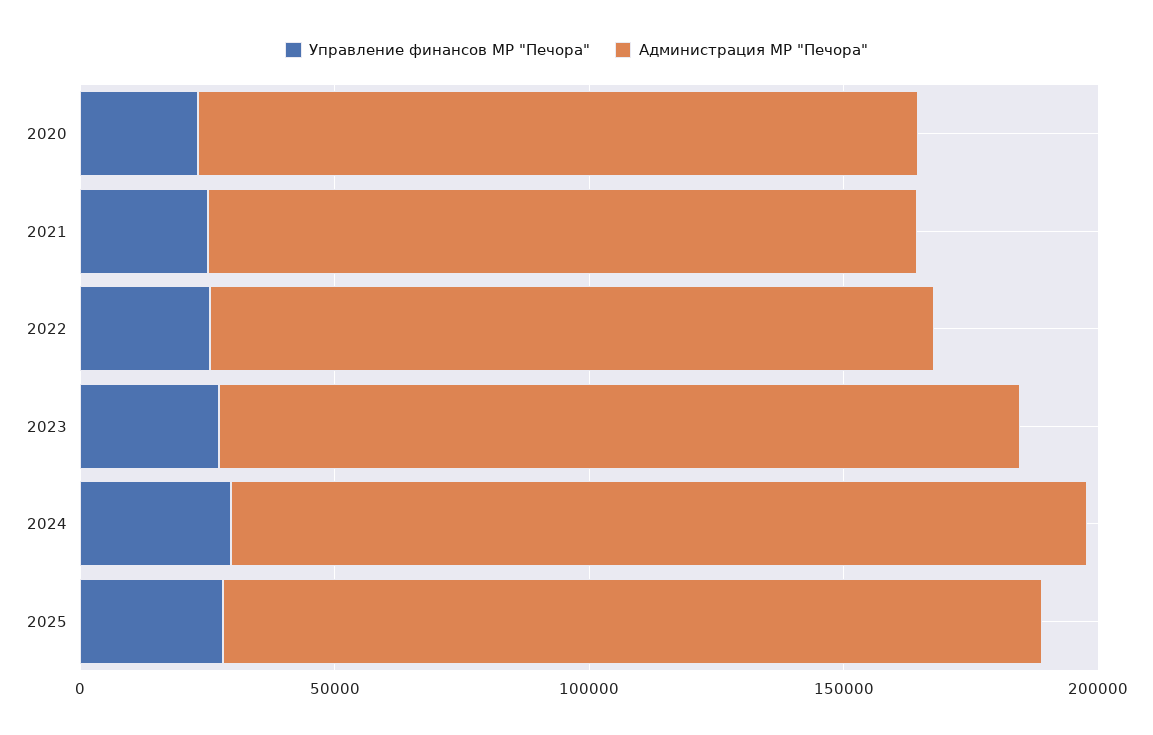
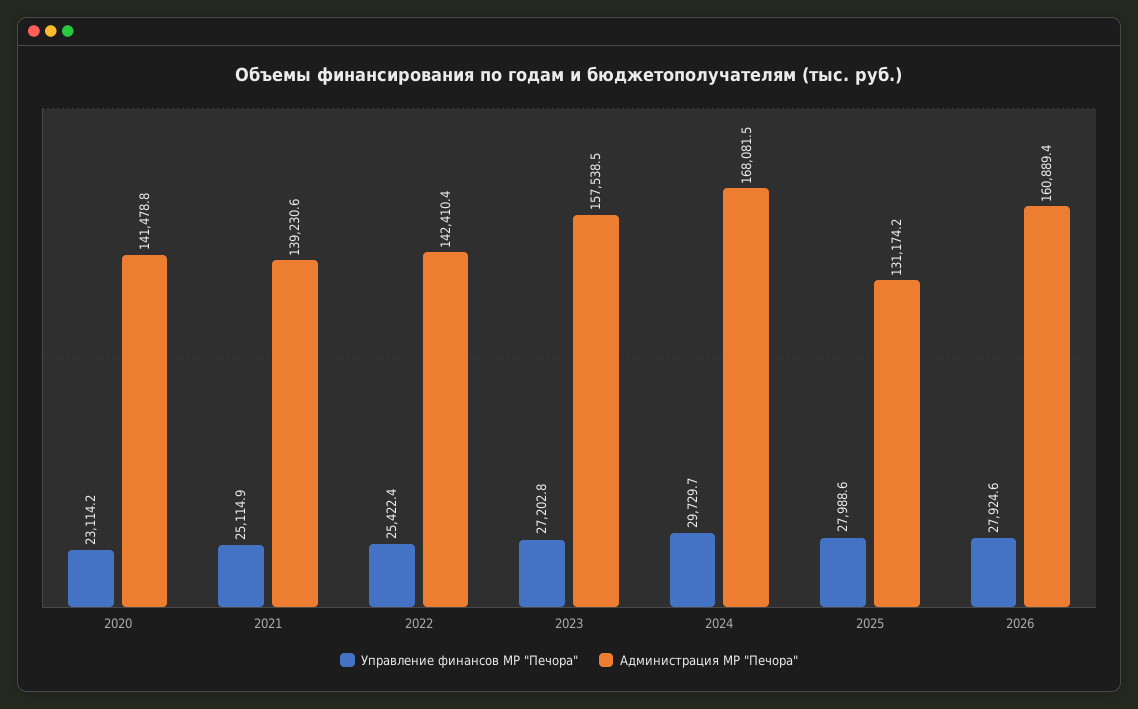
Администрация МР "Печора", 2025: 160000 -> 131174.2
Управление финансов МР "Печора", 2026: none -> 27924.6
Администрация МР "Печора", 2026: none -> 160889.4

